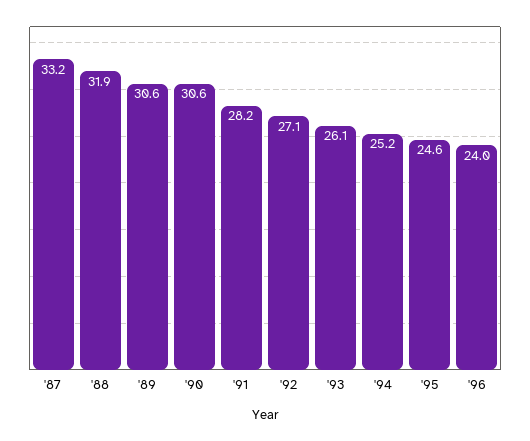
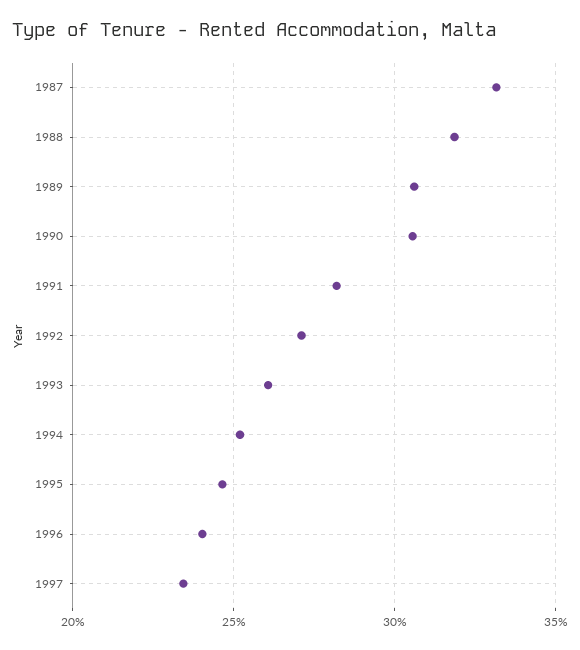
1997: none -> 23.5

